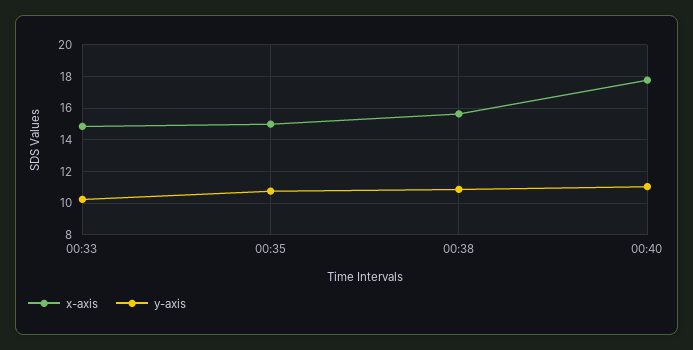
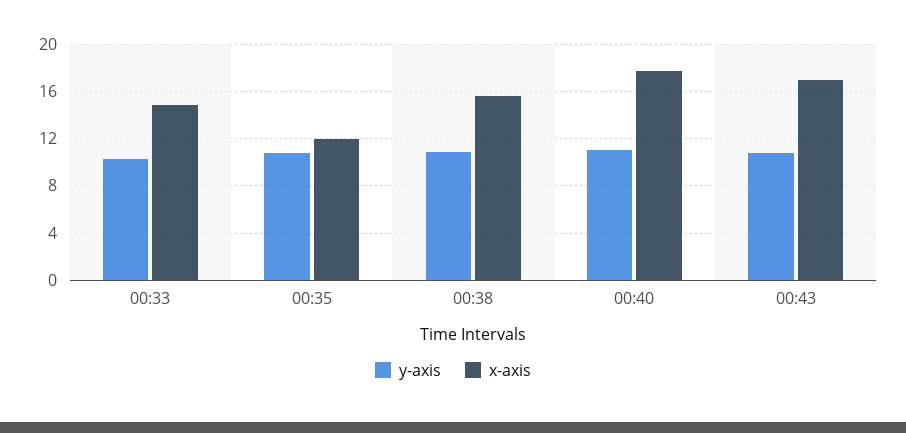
x-axis, 00:35: 15 -> 12
y-axis, 00:43: none -> 11
x-axis, 00:43: none -> 17

